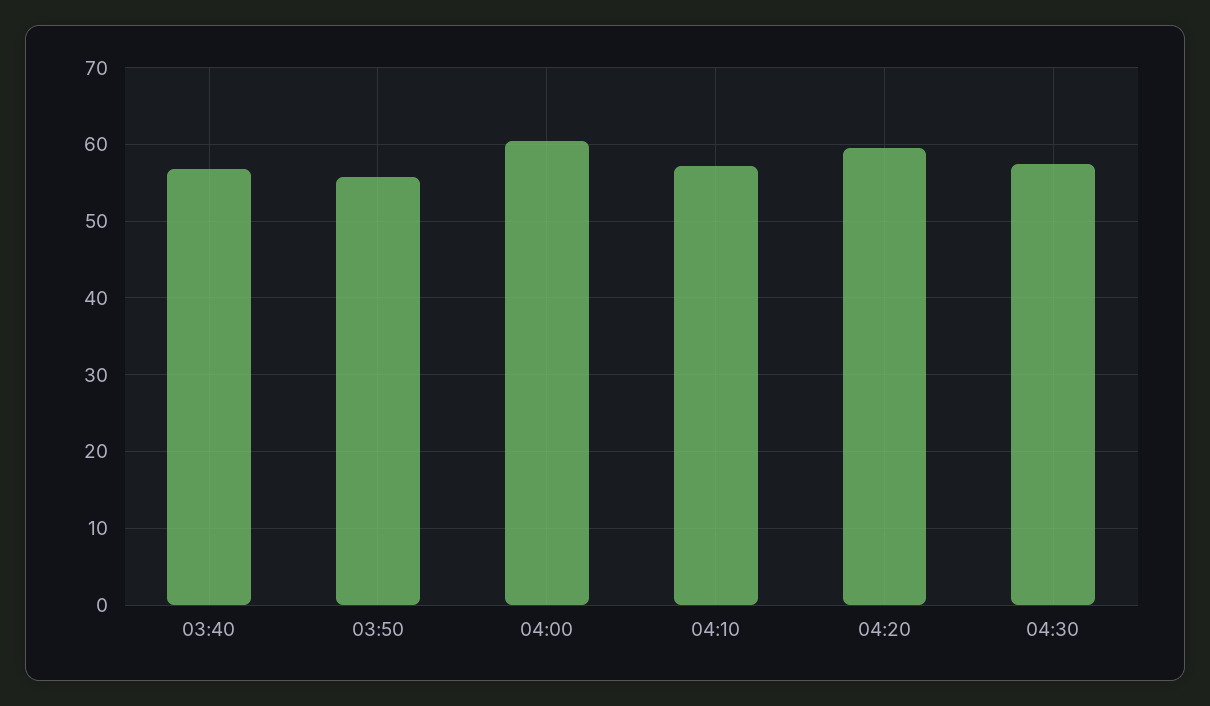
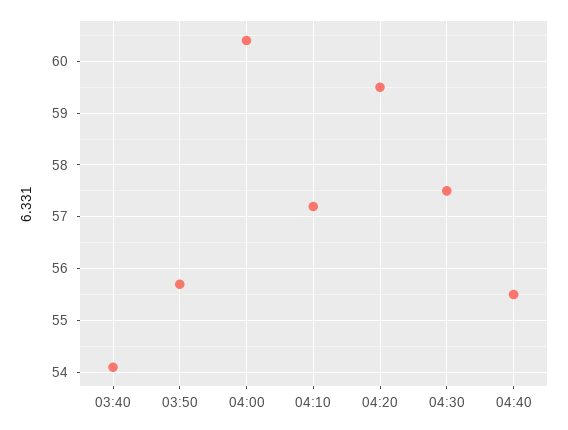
03:40: 57 -> 54
04:40: none -> 55.5

